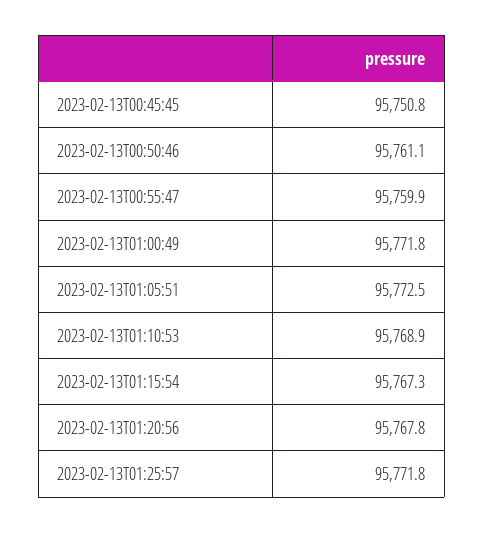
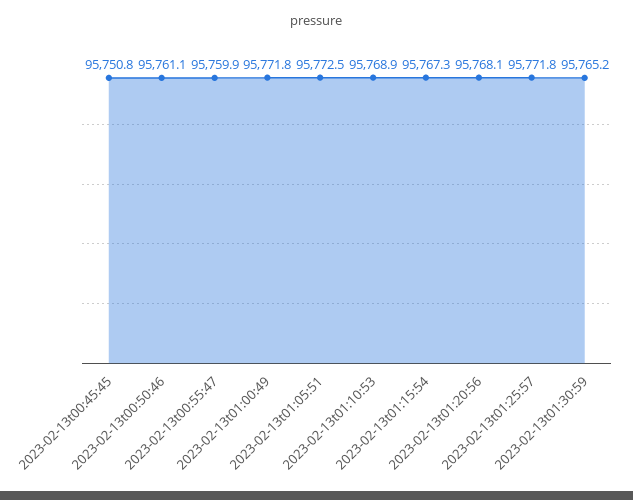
2023-02-13T01:20:56: 95767.8 -> 95768.1
2023-02-13t01:30:59: none -> 95765.2

